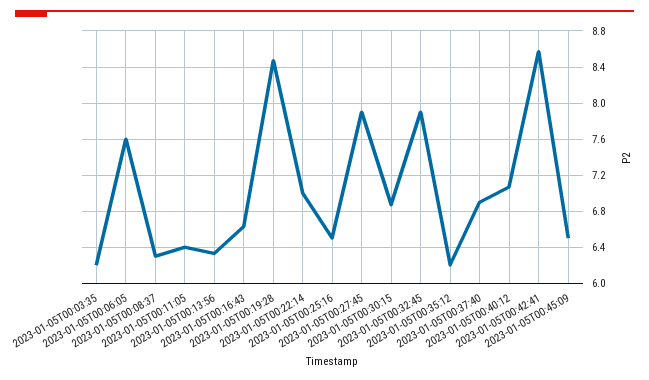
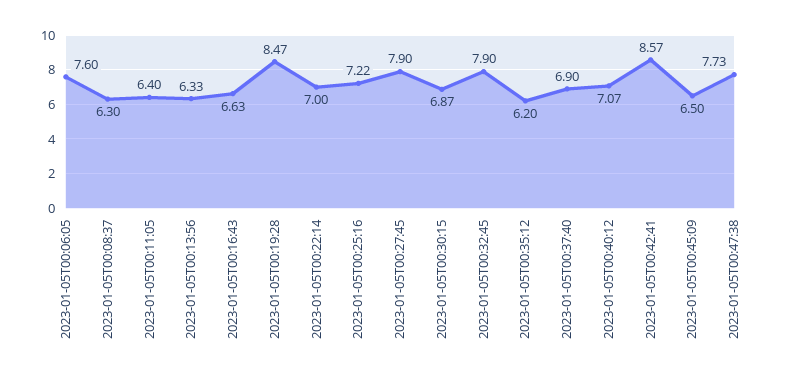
2023-01-05T00:03:35: 6.2 -> none
2023-01-05T00:25:16: 6.5 -> 7.22
2023-01-05T00:47:38: none -> 7.73

